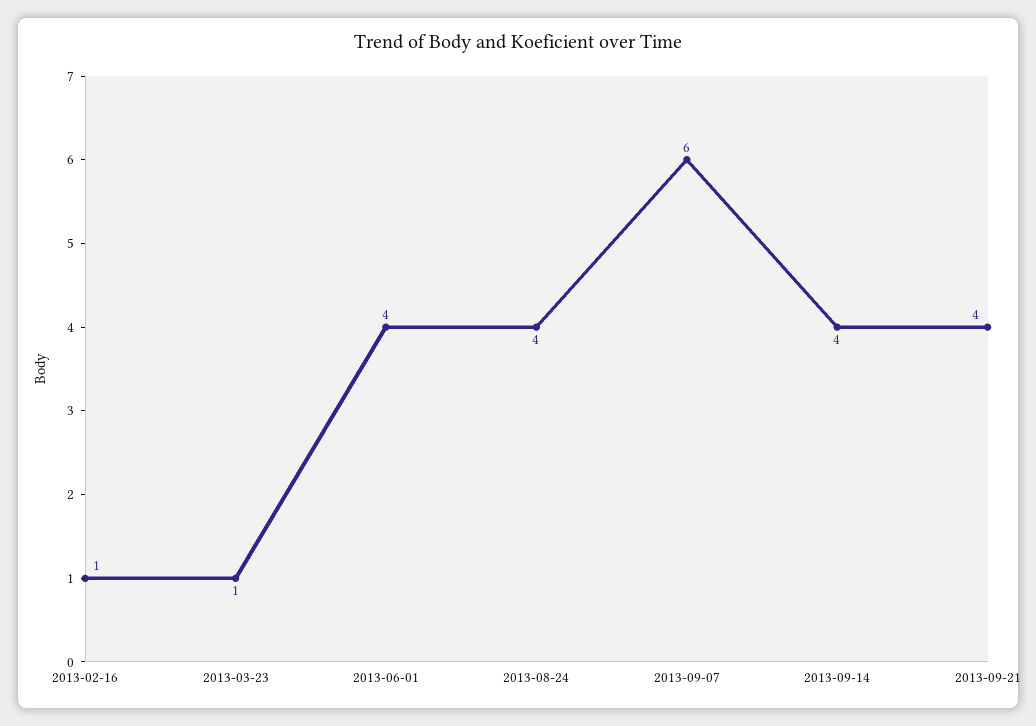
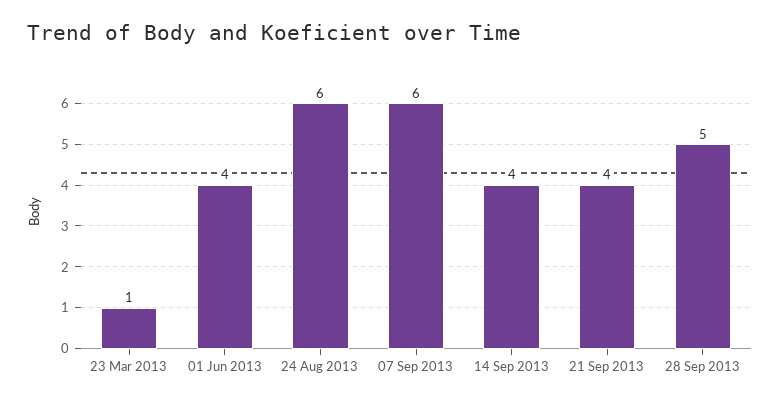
2013-02-16: 1 -> none
2013-08-24: 4 -> 6
28 Sep 2013: none -> 5

